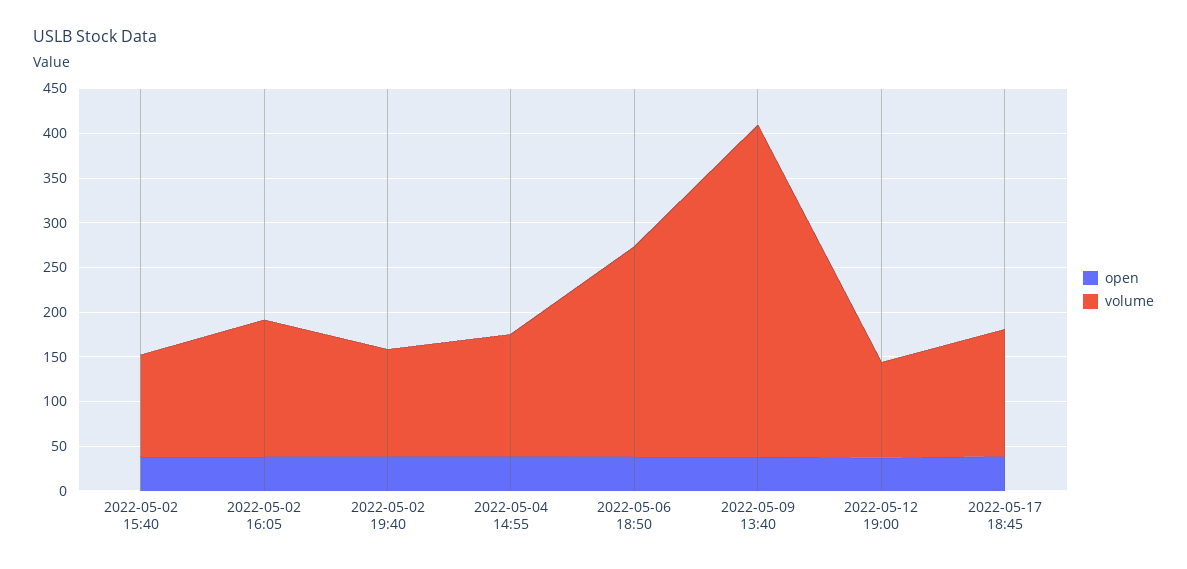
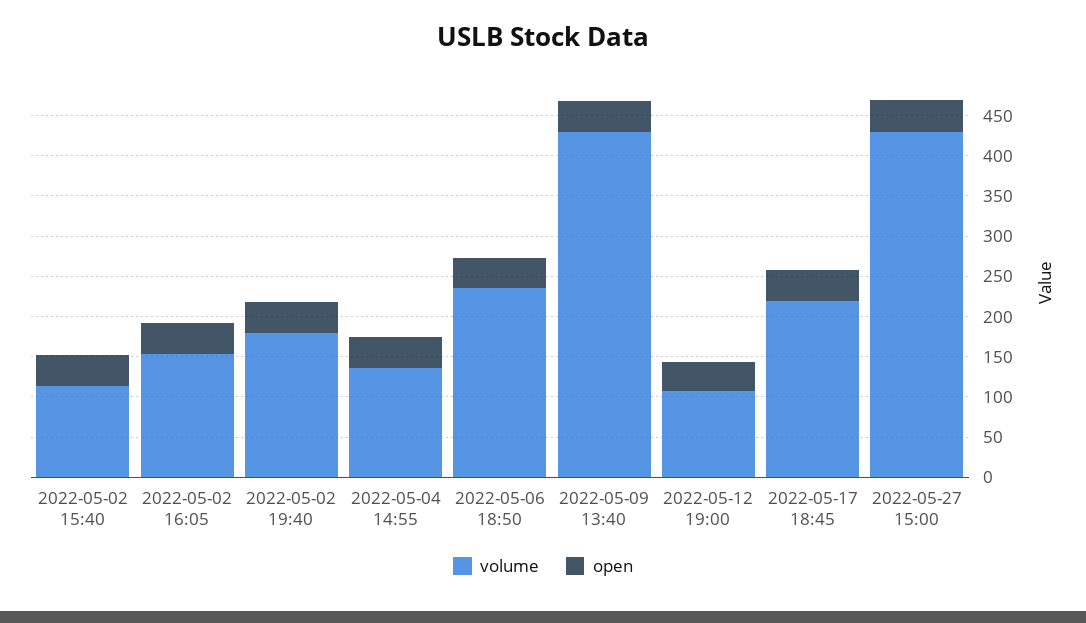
volume, 2022-05-02 19:40: 120 -> 180
volume, 2022-05-09 13:40: 370 -> 430
volume, 2022-05-17 18:45: 140 -> 220
volume, 2022-05-27 15:00: none -> 430
open, 2022-05-27 15:00: none -> 40

